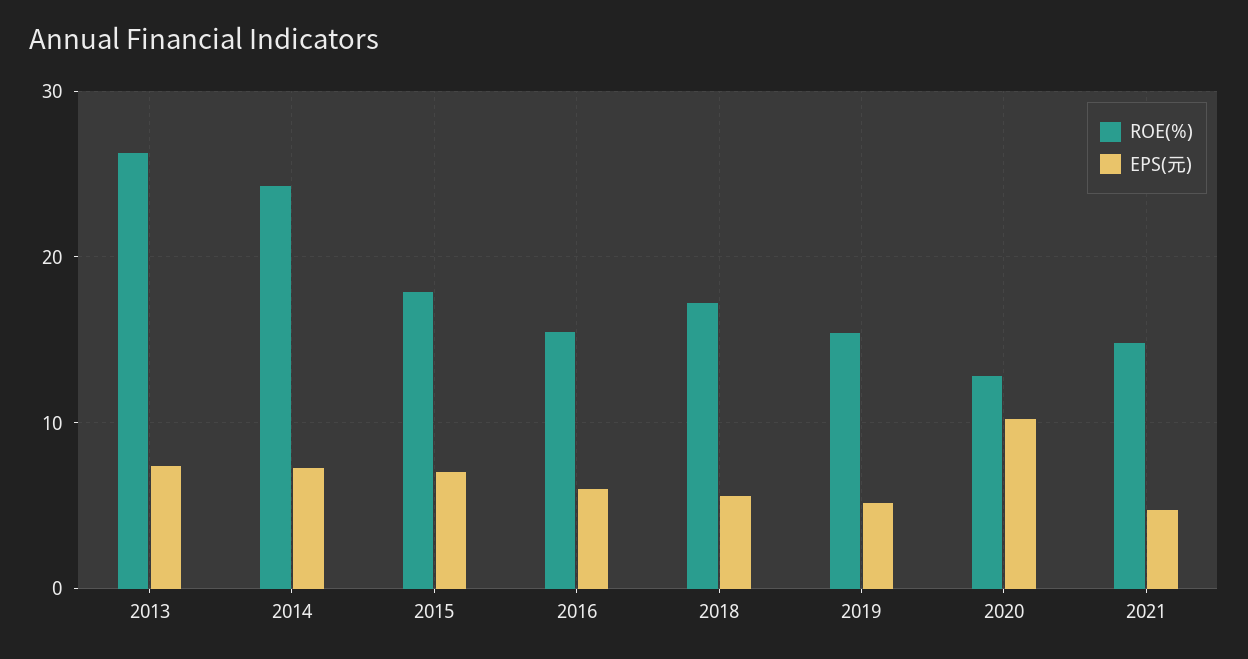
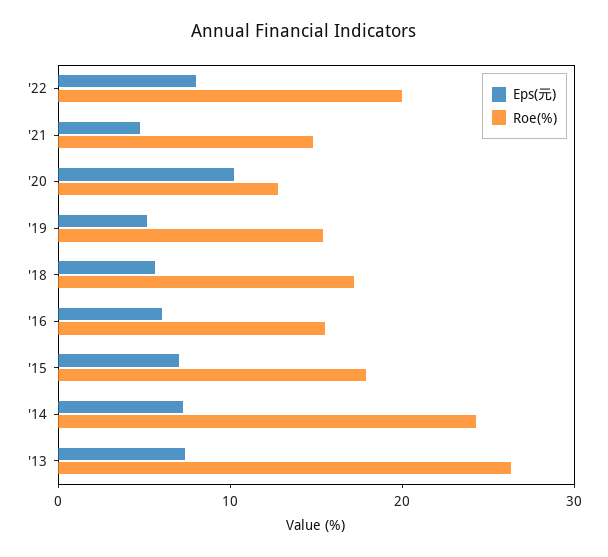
EPS(元), '22: none -> 8
ROE(%), '22: none -> 20

